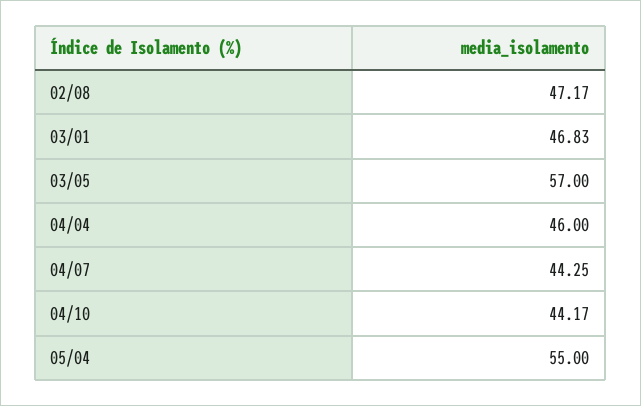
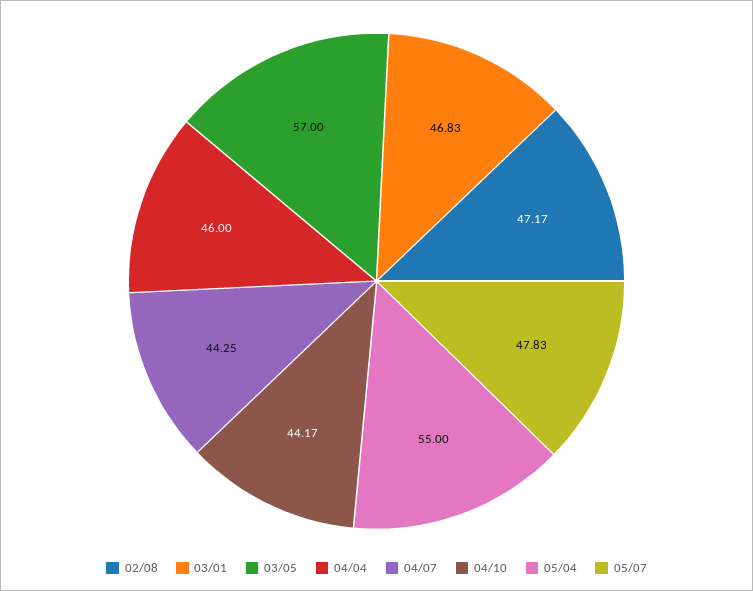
05/07: none -> 47.83

